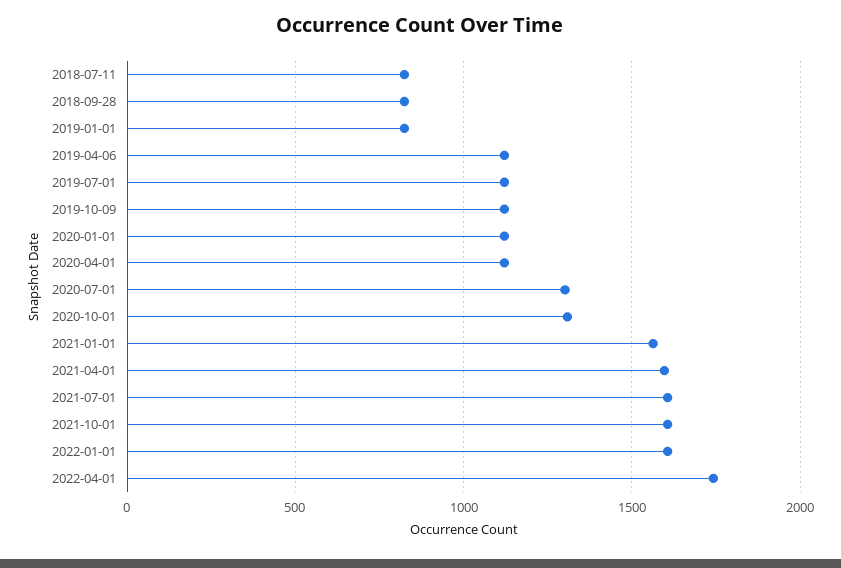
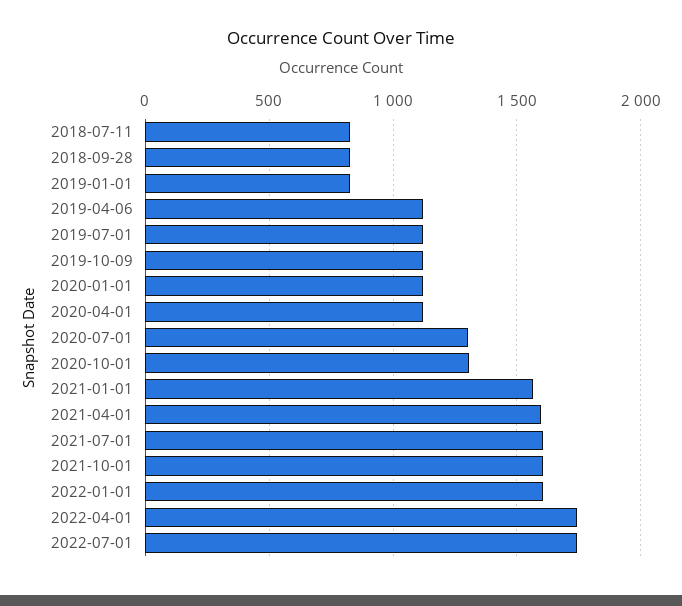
2022-07-01: none -> 1750

